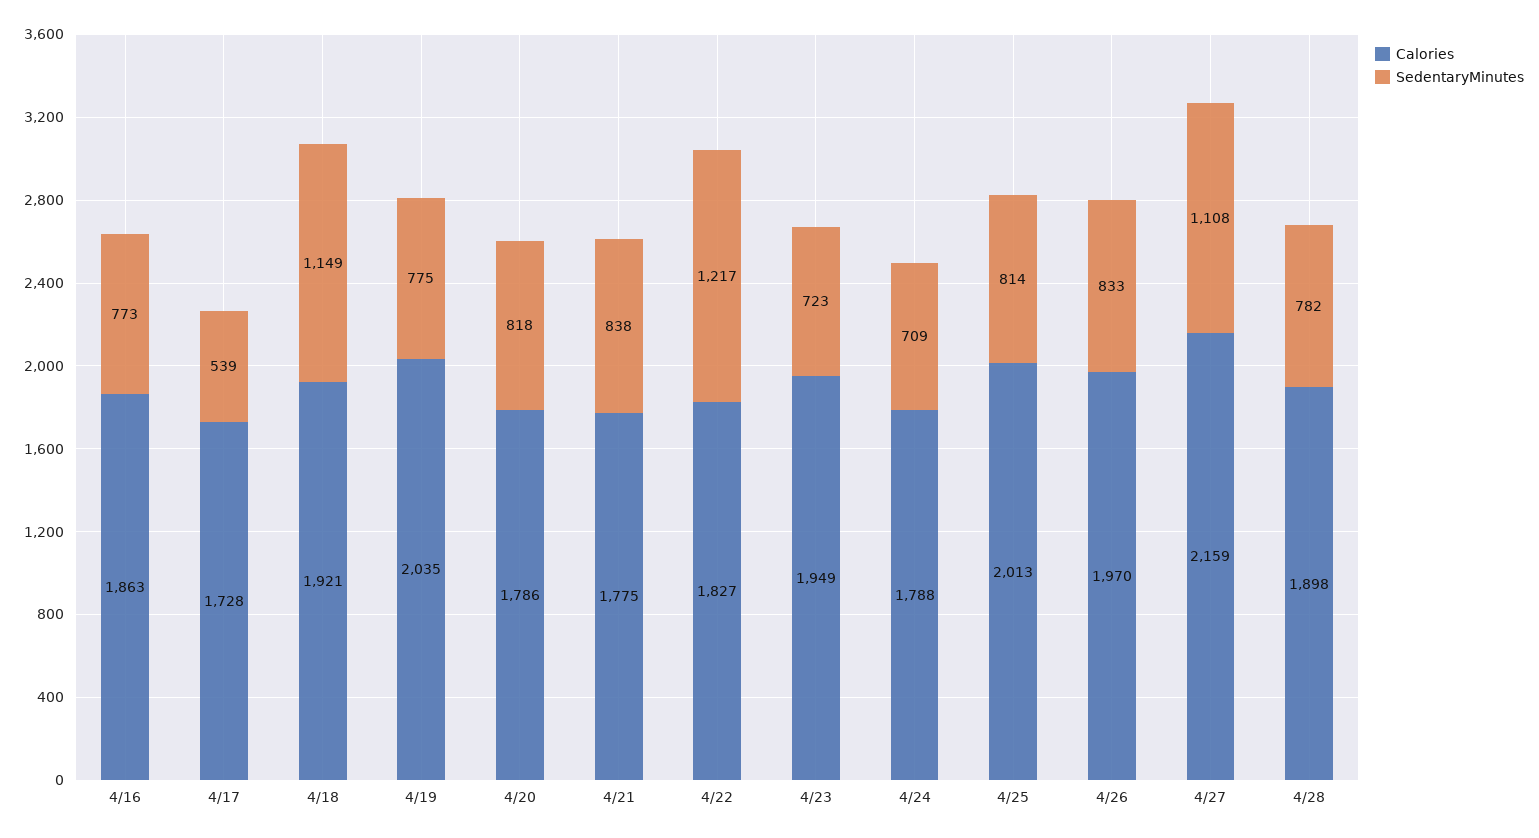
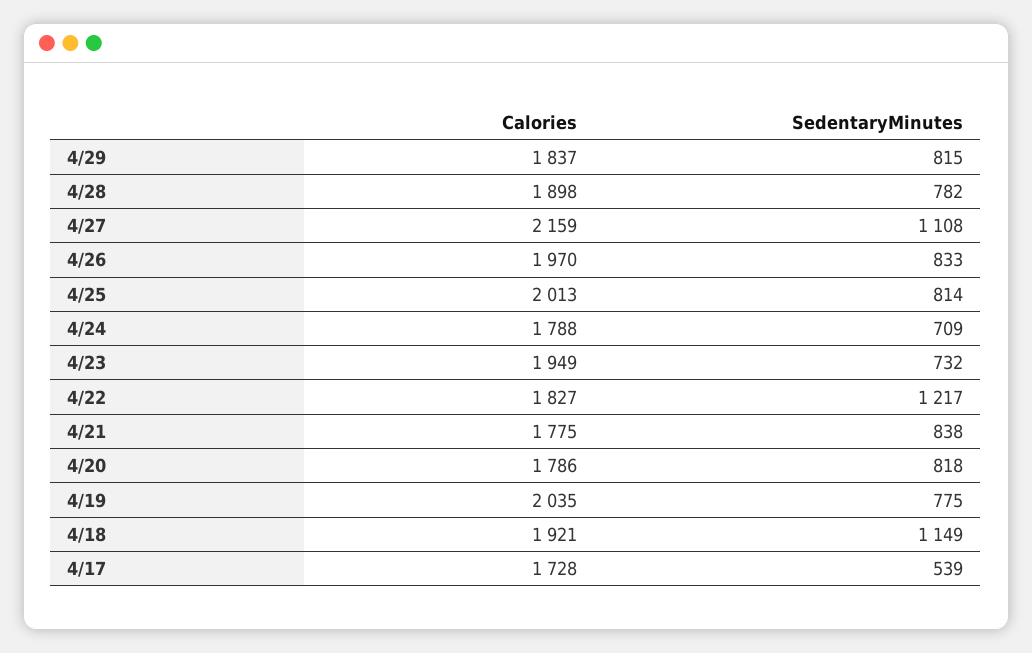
Calories, 4/16: 1863 -> none
SedentaryMinutes, 4/16: 773 -> none
SedentaryMinutes, 4/23: 723 -> 732
Calories, 4/29: none -> 1837
SedentaryMinutes, 4/29: none -> 815

